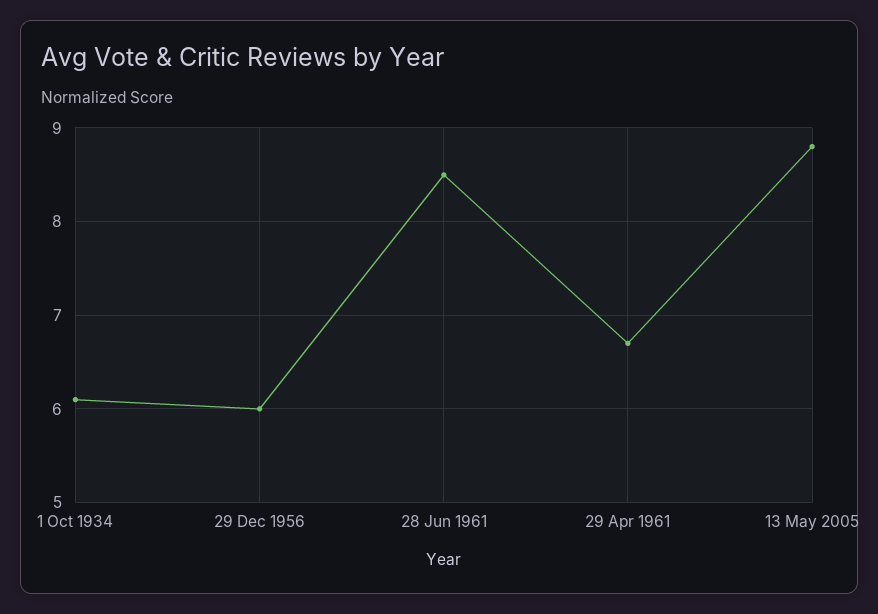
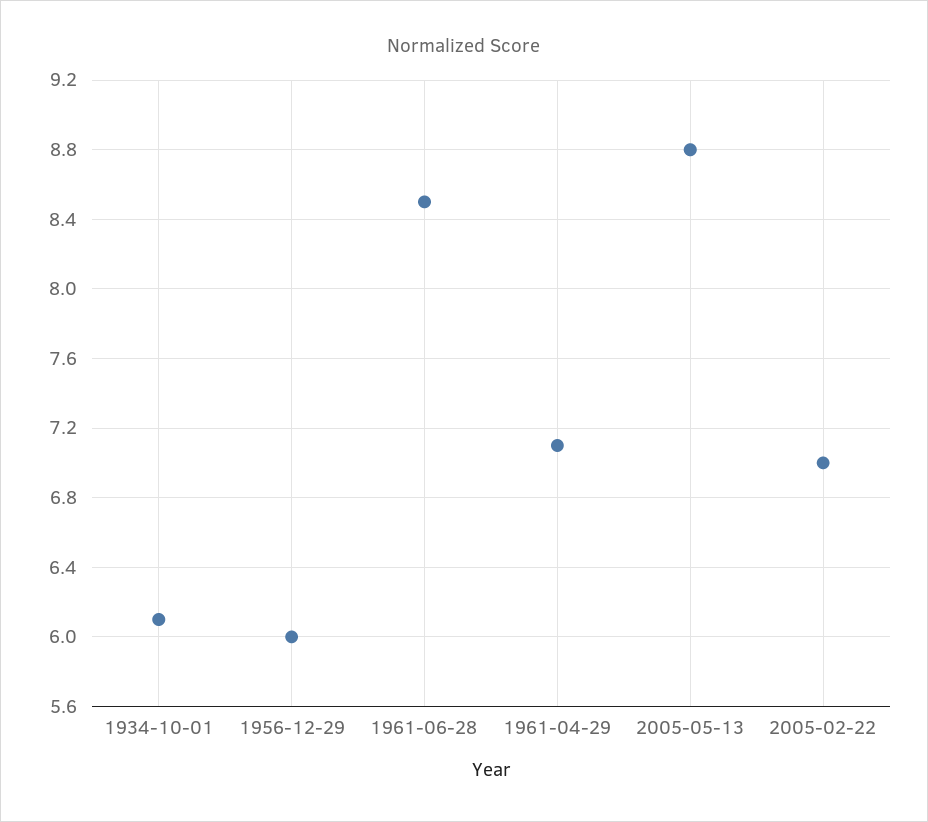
29 Apr 1961: 6.7 -> 7.1
2005-02-22: none -> 7

